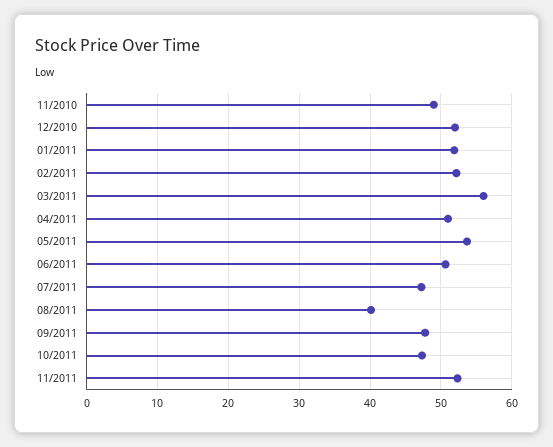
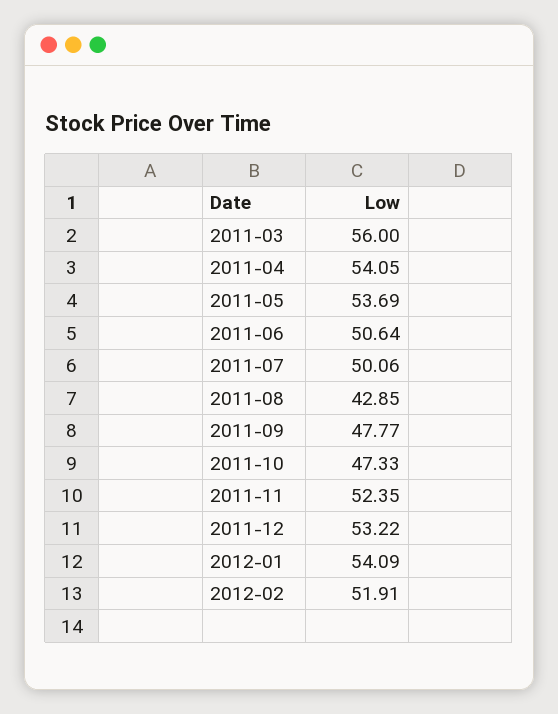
11/2010: 49 -> none
12/2010: 52 -> none
01/2011: 52 -> none
02/2011: 52 -> none
04/2011: 51 -> 54.05
07/2011: 47 -> 50.06
08/2011: 40 -> 42.85
2011-12: none -> 53.22
2012-01: none -> 54.09
2012-02: none -> 51.91

